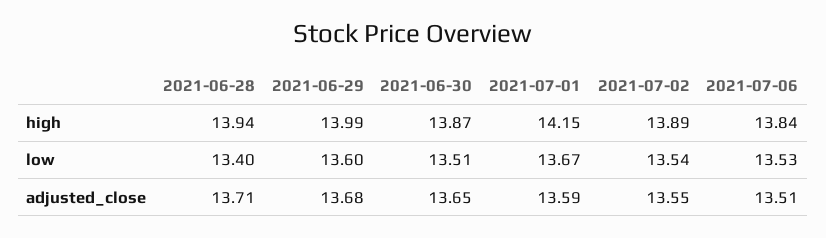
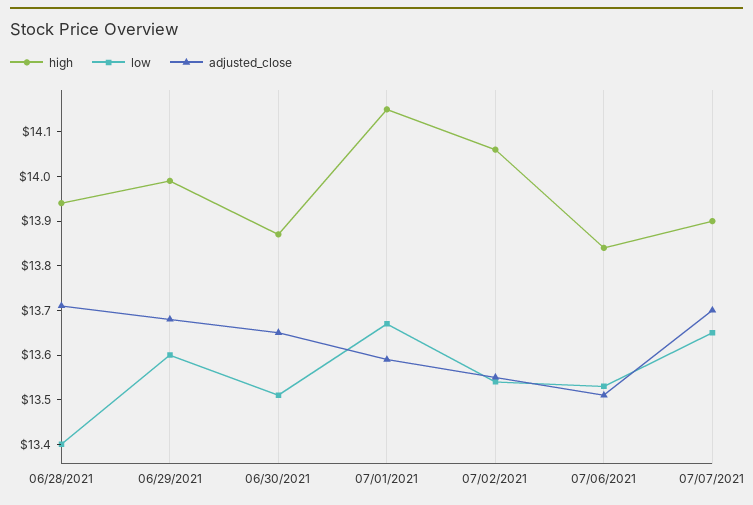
high, 2021-07-02: 13.89 -> 14.05
high, 07/07/2021: none -> 13.9
low, 07/07/2021: none -> 13.65
adjusted_close, 07/07/2021: none -> 13.7

